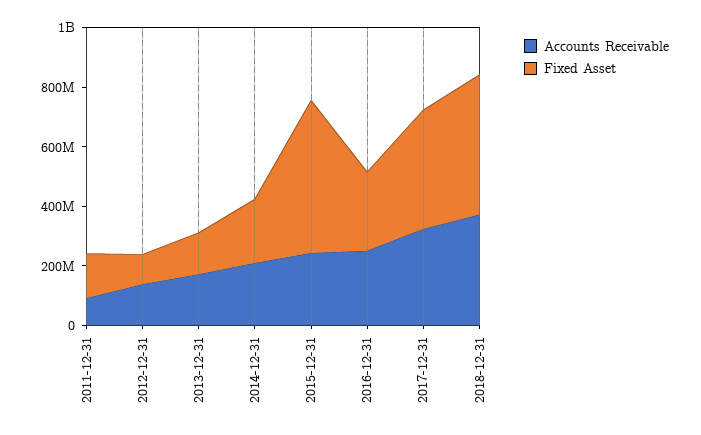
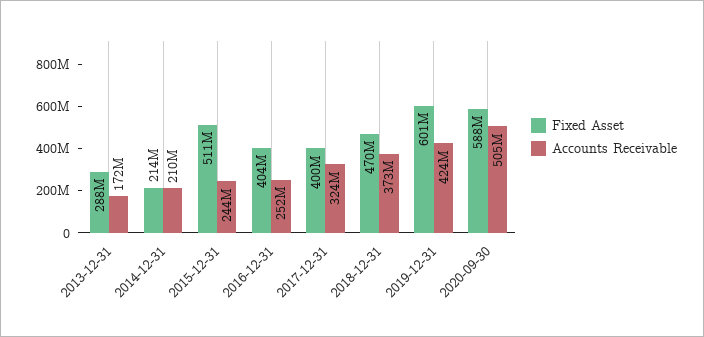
Accounts Receivable, 2011-12-31: 100000000 -> none
Fixed Asset, 2011-12-31: 150000000 -> none
Accounts Receivable, 2012-12-31: 150000000 -> none
Fixed Asset, 2012-12-31: 100000000 -> none
Fixed Asset, 2013-12-31: 150000000 -> 288000000
Fixed Asset, 2016-12-31: 250000000 -> 404000000
Fixed Asset, 2019-12-31: none -> 601000000
Accounts Receivable, 2019-12-31: none -> 424000000
Fixed Asset, 2020-09-30: none -> 588000000
Accounts Receivable, 2020-09-30: none -> 505000000

